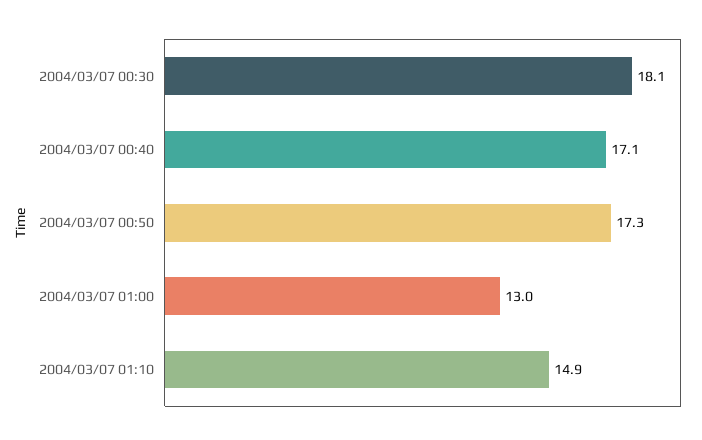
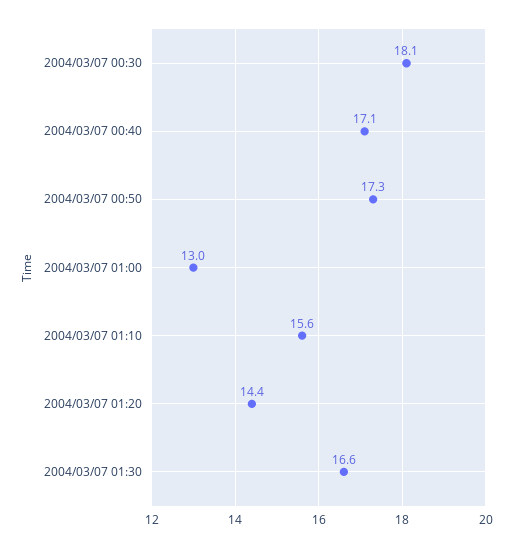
2004/03/07 01:10: 14.9 -> 15.6
2004/03/07 01:20: none -> 14.4
2004/03/07 01:30: none -> 16.6

